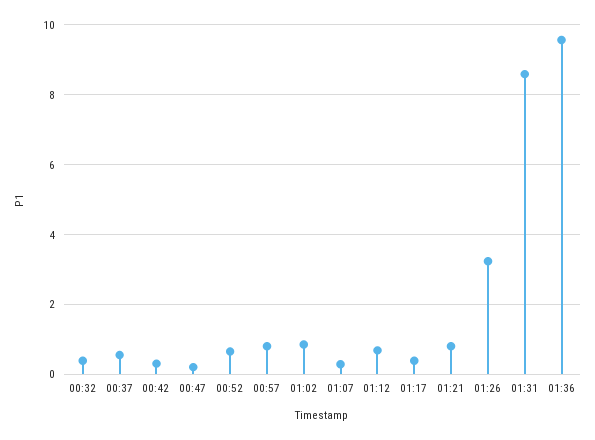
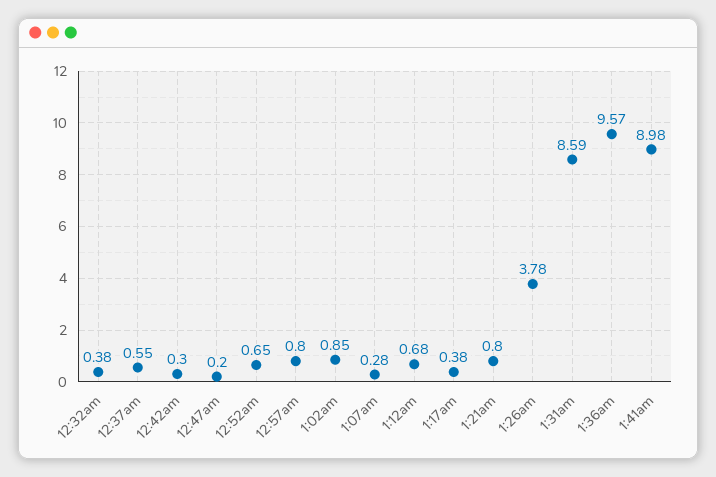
01:26: 3.2 -> 3.78
1:41am: none -> 8.98

